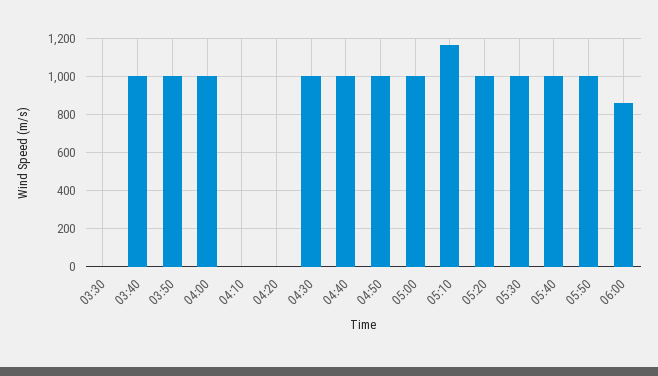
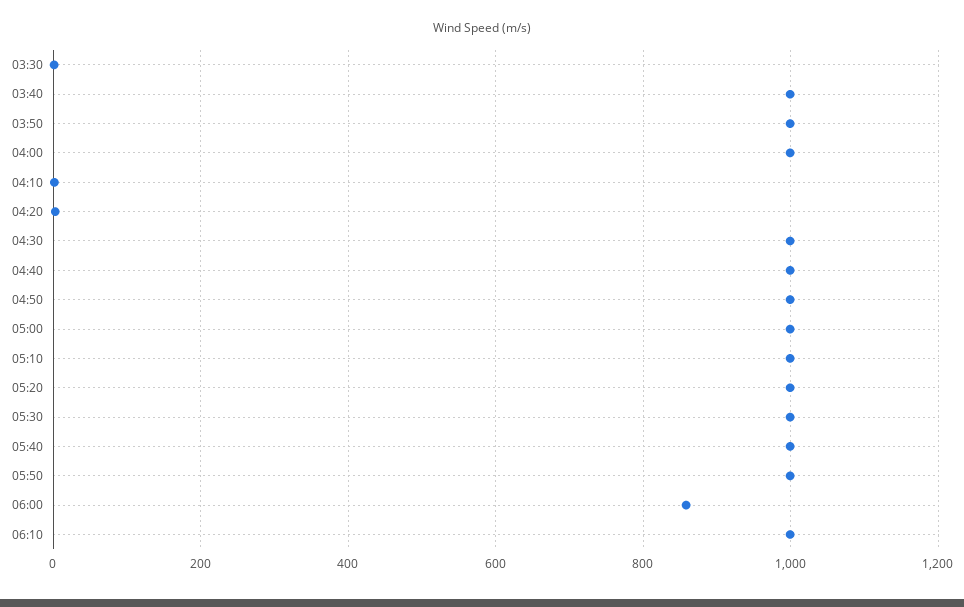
05:10: 1150 -> 1000
06:10: none -> 1000

